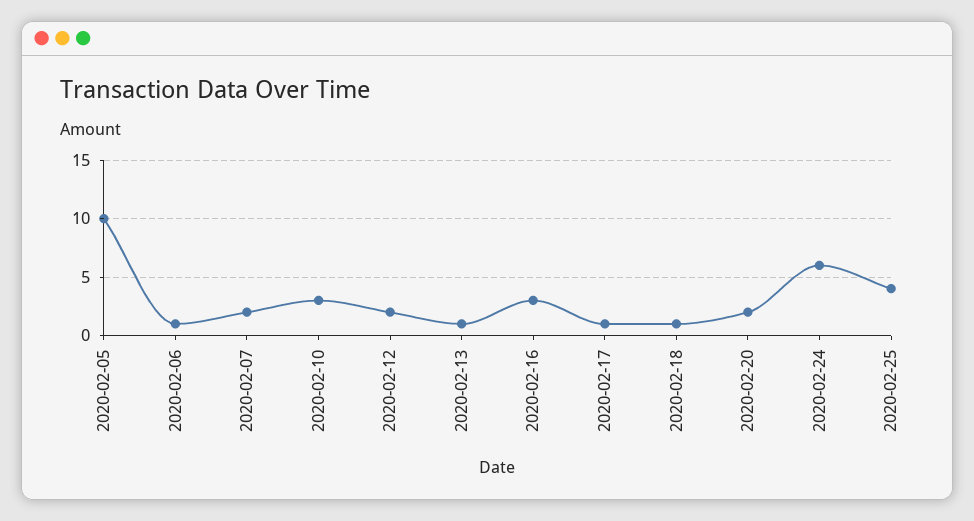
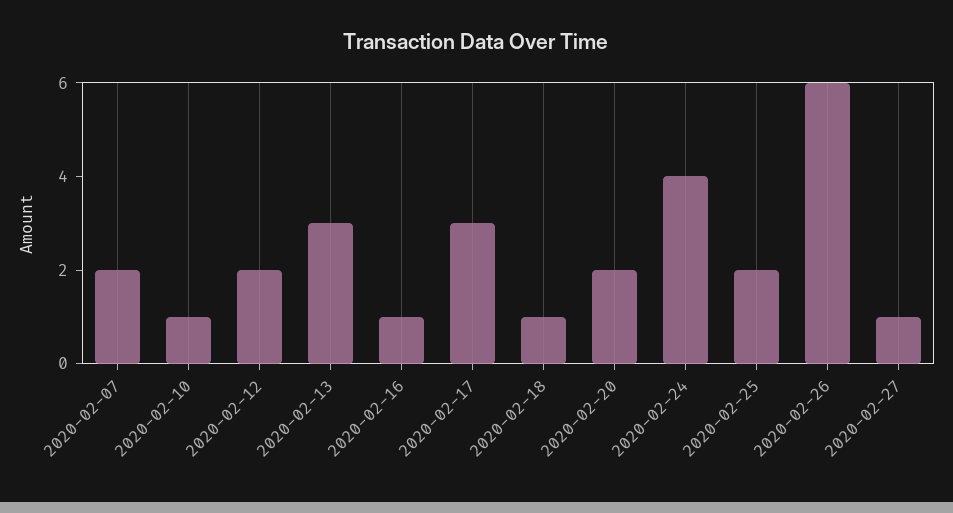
2020-02-05: 10 -> none
2020-02-06: 1 -> none
2020-02-10: 3 -> 1
2020-02-13: 1 -> 3
2020-02-16: 3 -> 1
2020-02-17: 1 -> 3
2020-02-24: 6 -> 4
2020-02-25: 4 -> 2
2020-02-26: none -> 6
2020-02-27: none -> 1

